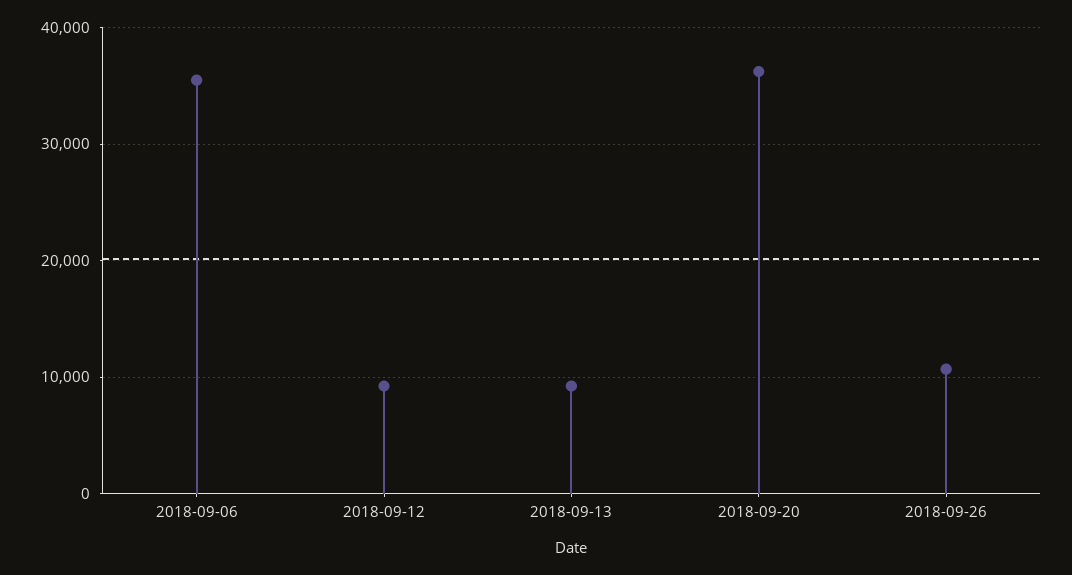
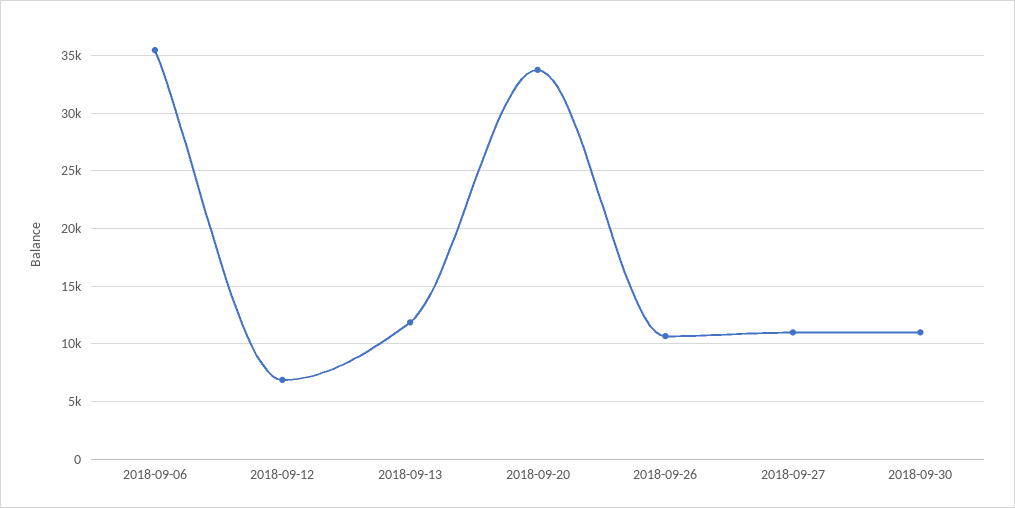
2018-09-12: 9000 -> 7000
2018-09-13: 9000 -> 12000
2018-09-20: 36000 -> 34000
2018-09-27: none -> 11000
2018-09-30: none -> 11000

